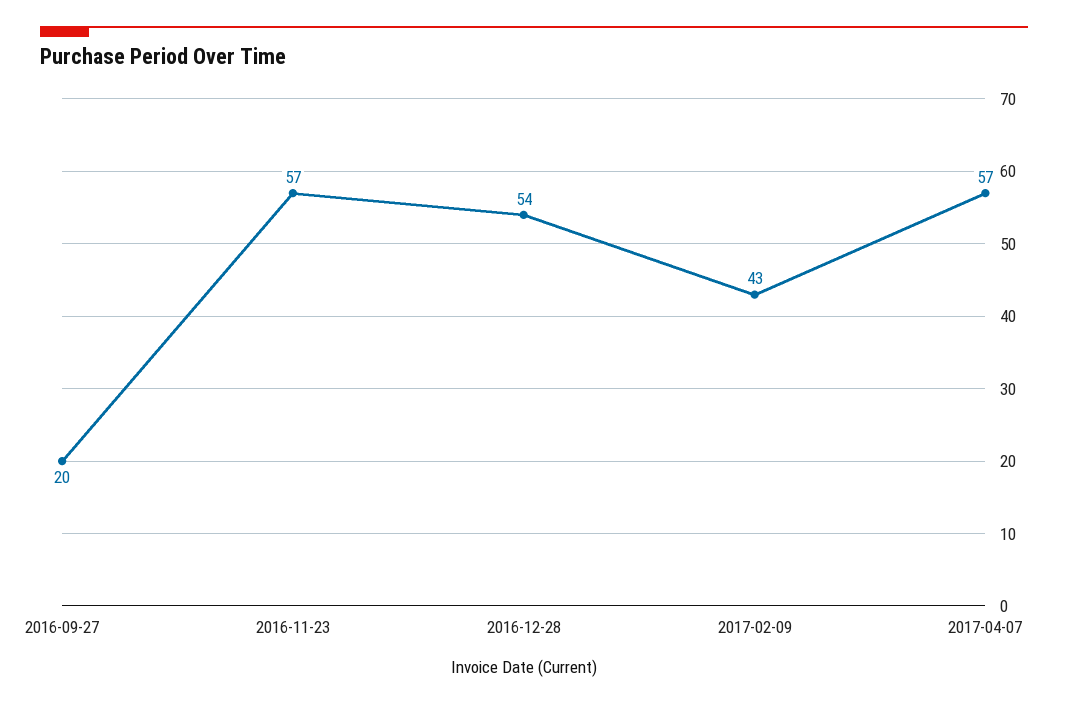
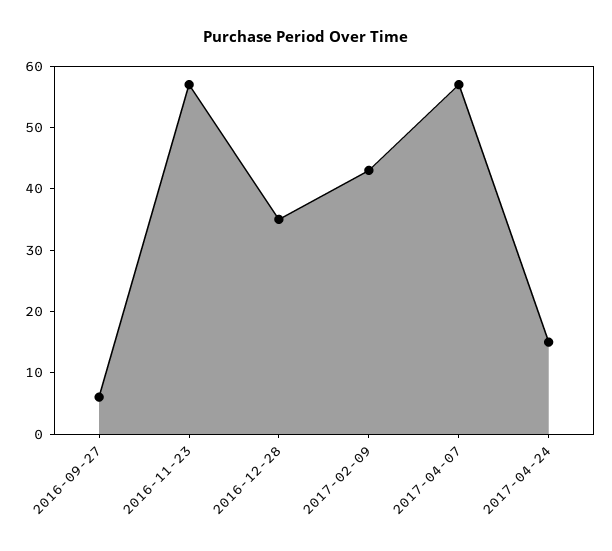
2016-09-27: 20 -> 5
2016-12-28: 54 -> 35
2017-04-24: none -> 15

